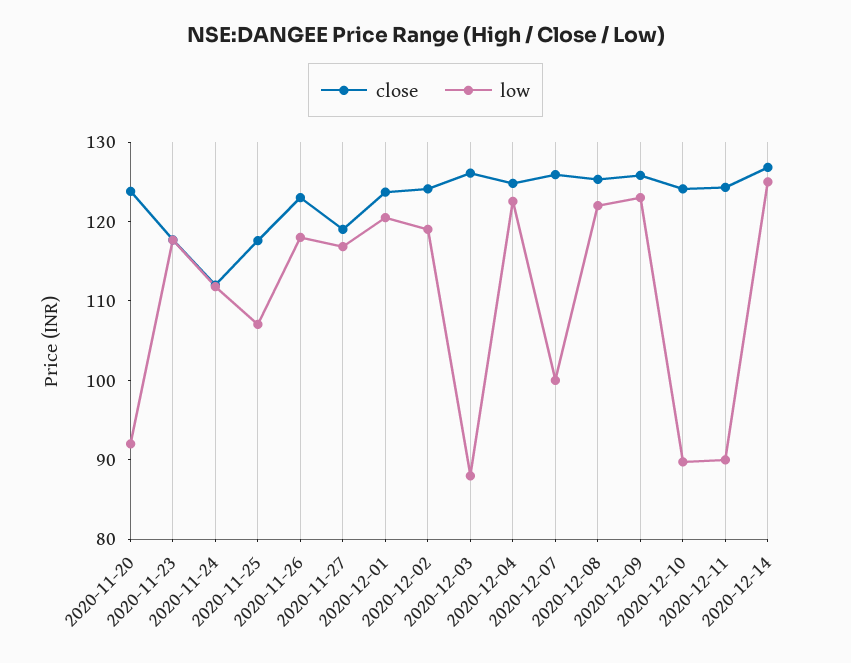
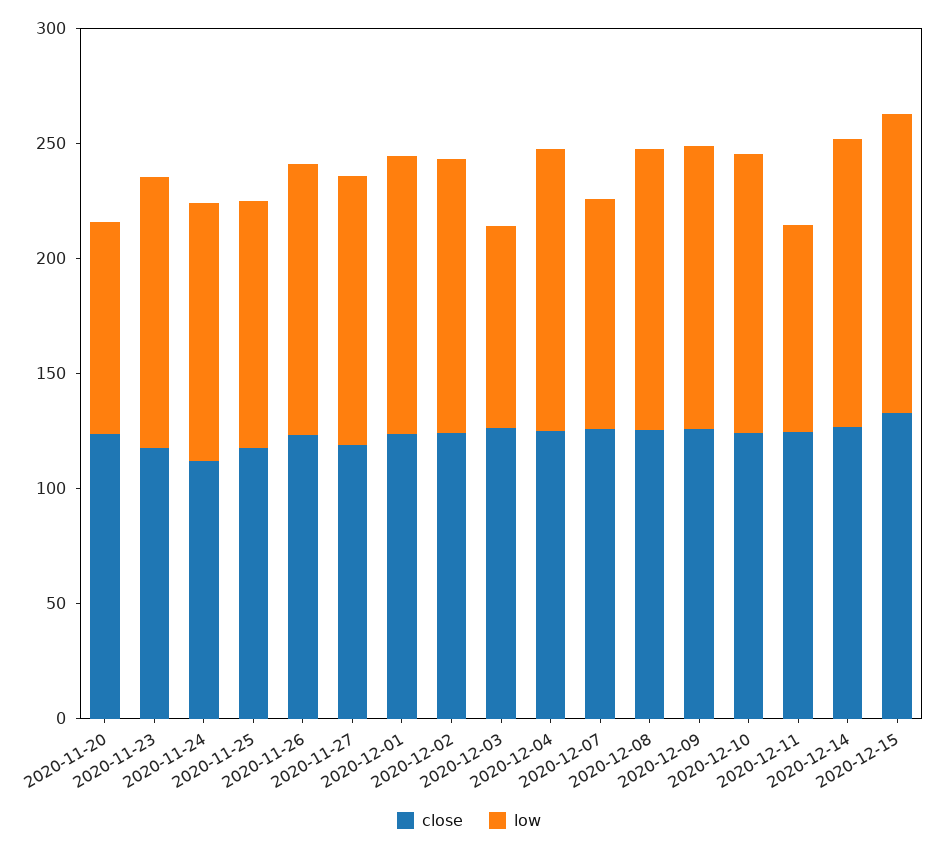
low, 2020-12-10: 90 -> 120
close, 2020-12-15: none -> 130
low, 2020-12-15: none -> 130

